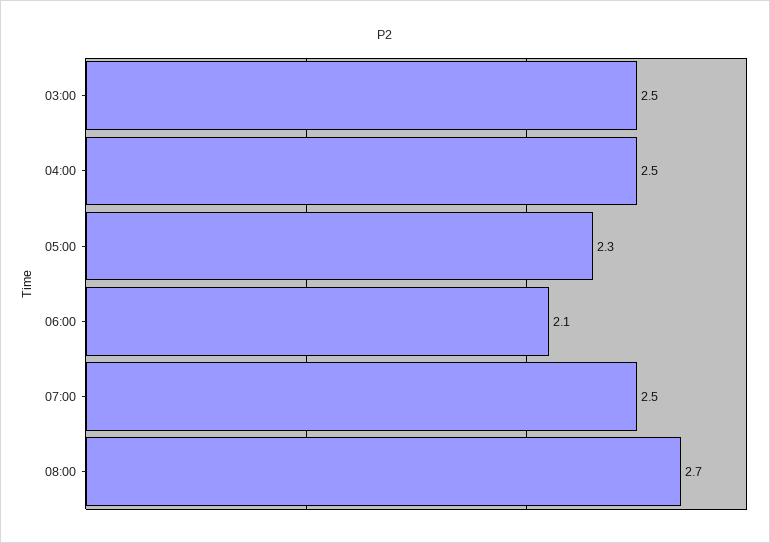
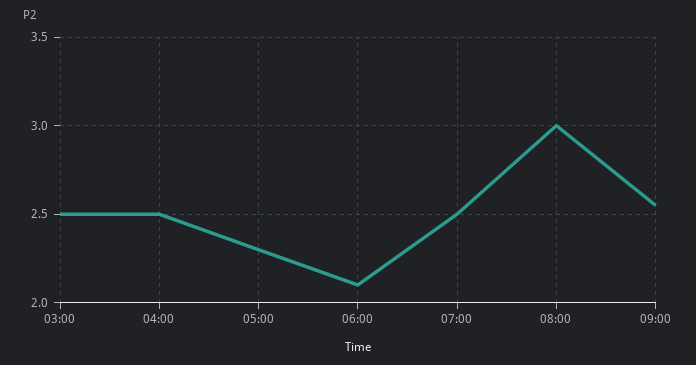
08:00: 2.7 -> 3
09:00: none -> 2.55

